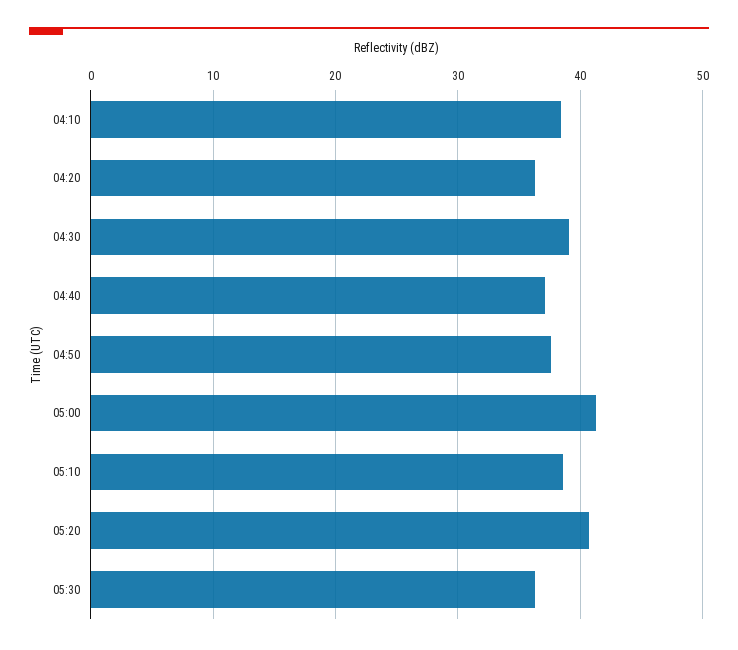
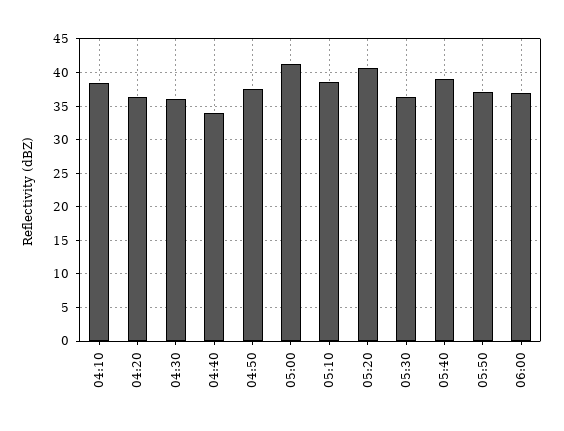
04:30: 39 -> 36
04:40: 37 -> 34
05:40: none -> 39
05:50: none -> 37
06:00: none -> 37

